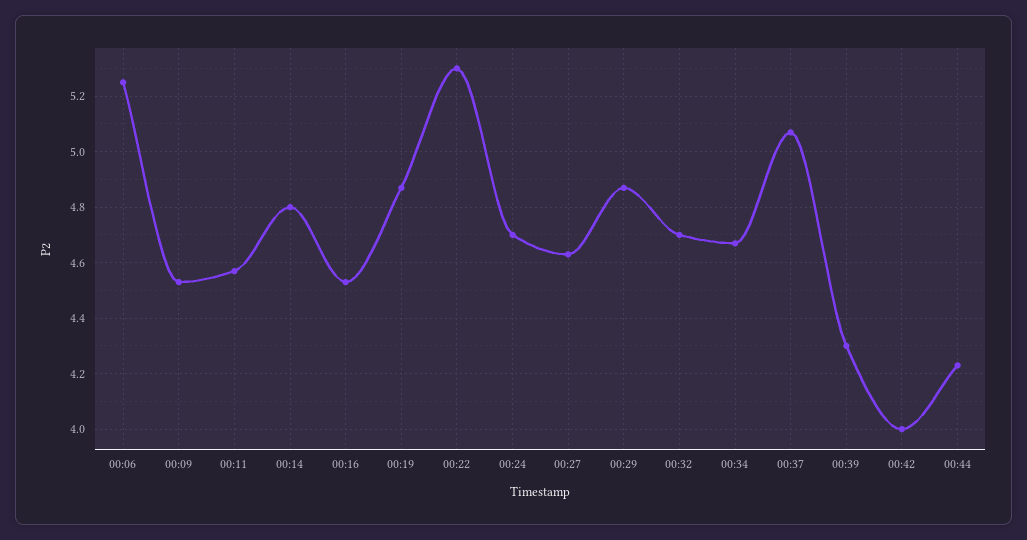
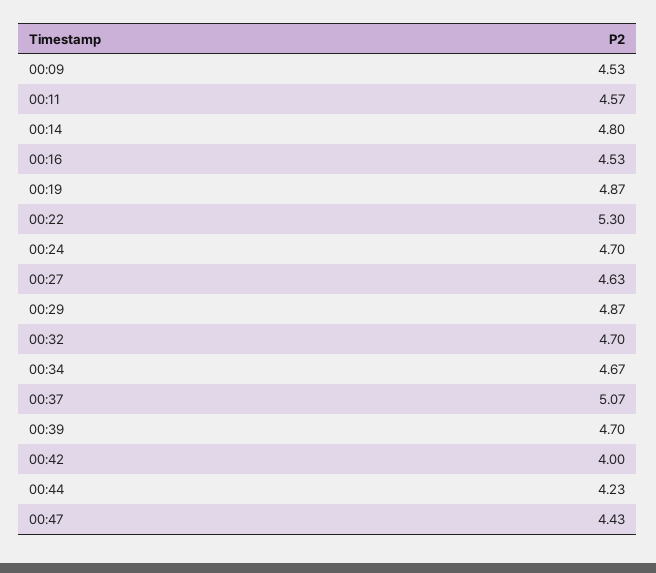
00:06: 5.25 -> none
00:39: 4.3 -> 4.7
00:47: none -> 4.43

